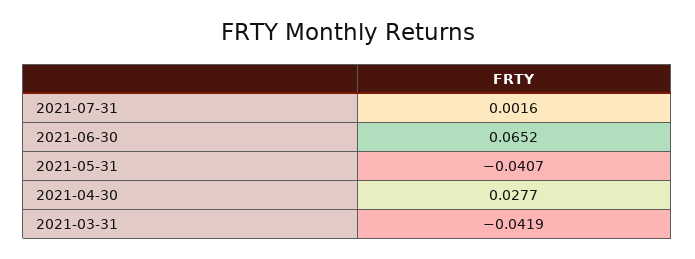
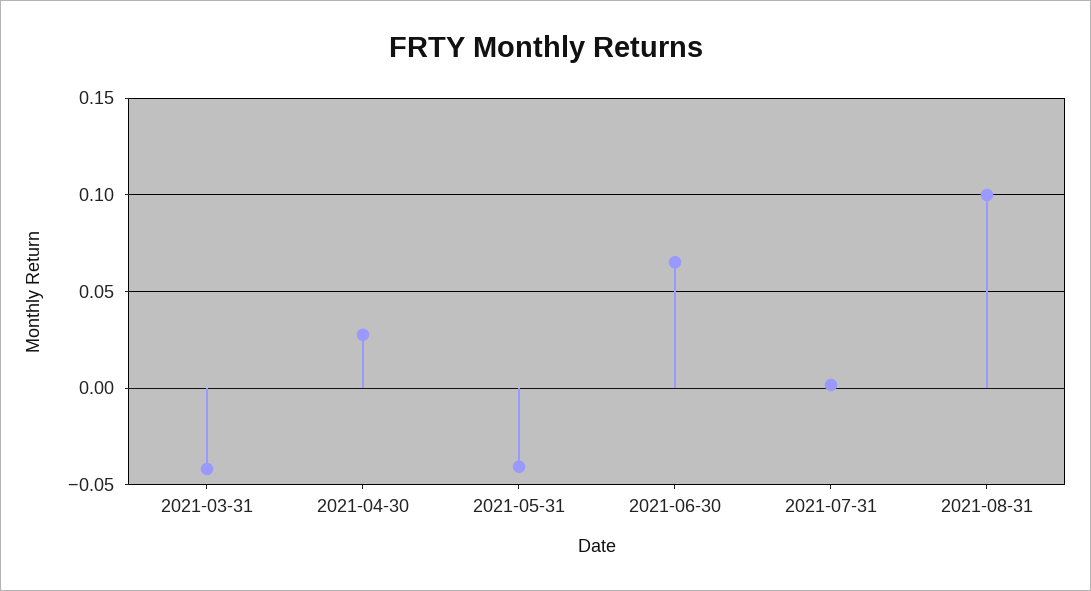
2021-08-31: none -> 0.1

